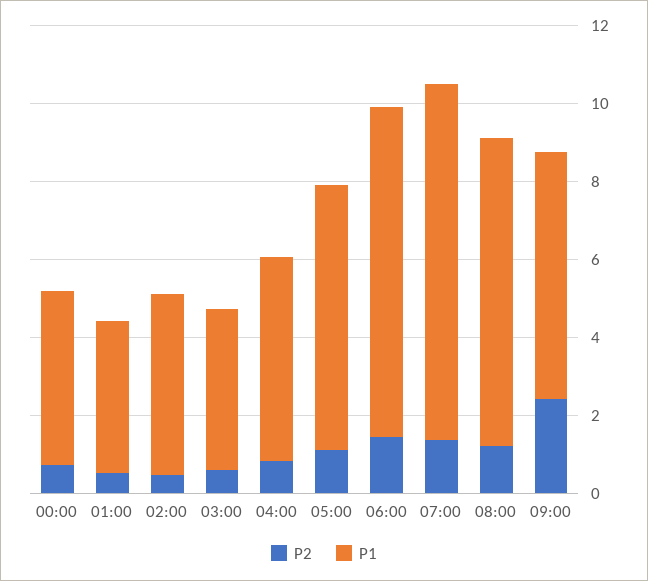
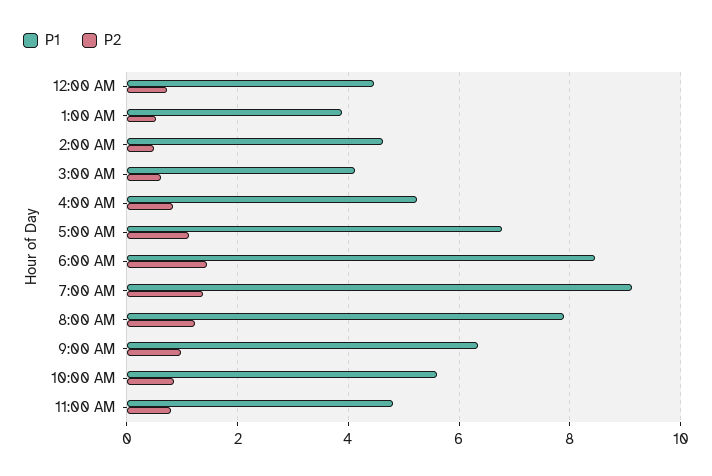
P2, 09:00: 2.5 -> 1
P1, 10:00 AM: none -> 5.6
P2, 10:00 AM: none -> 0.8
P1, 11:00 AM: none -> 4.8
P2, 11:00 AM: none -> 0.8

